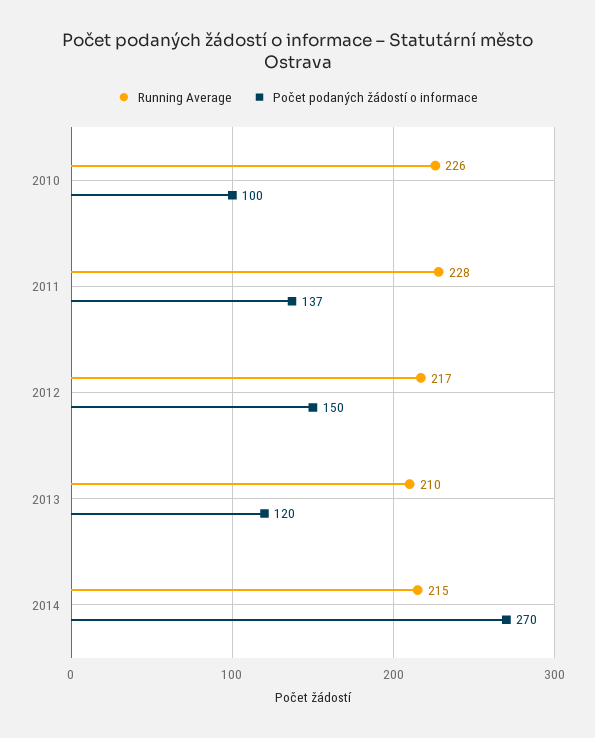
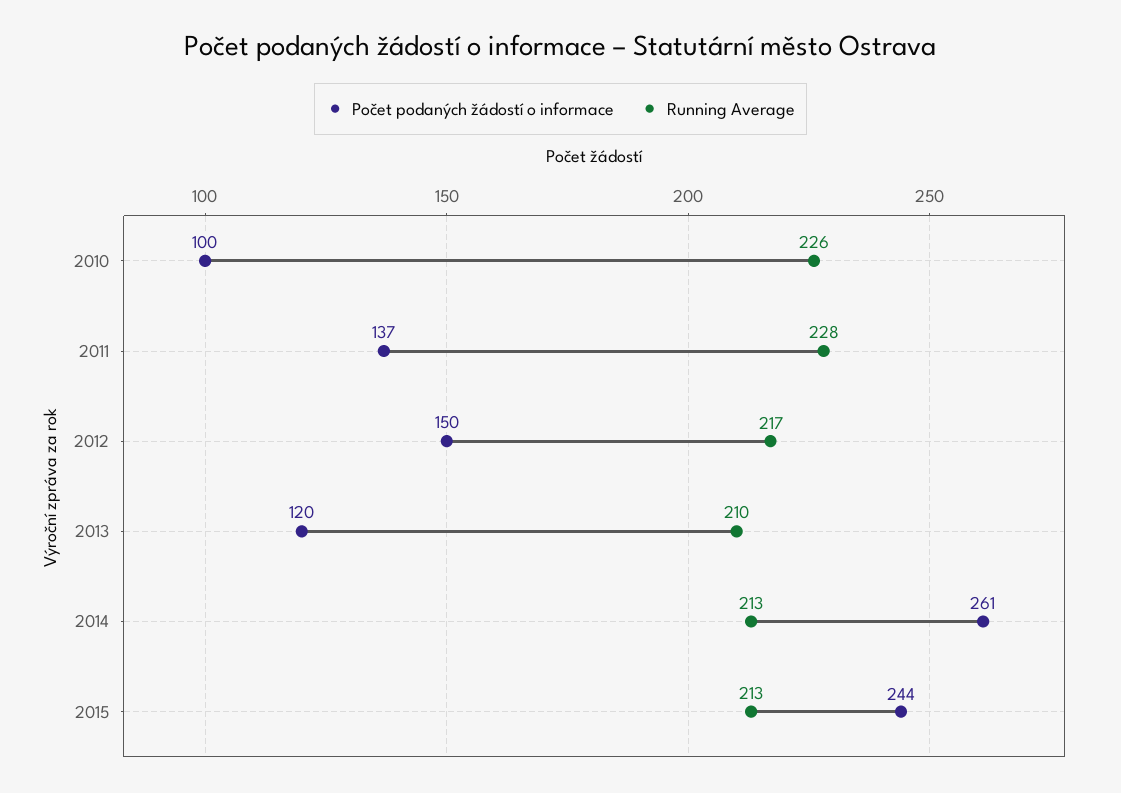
Running Average, 2014: 215 -> 213
Počet podaných žádostí o informace, 2014: 270 -> 261
Počet podaných žádostí o informace, 2015: none -> 244
Running Average, 2015: none -> 213

